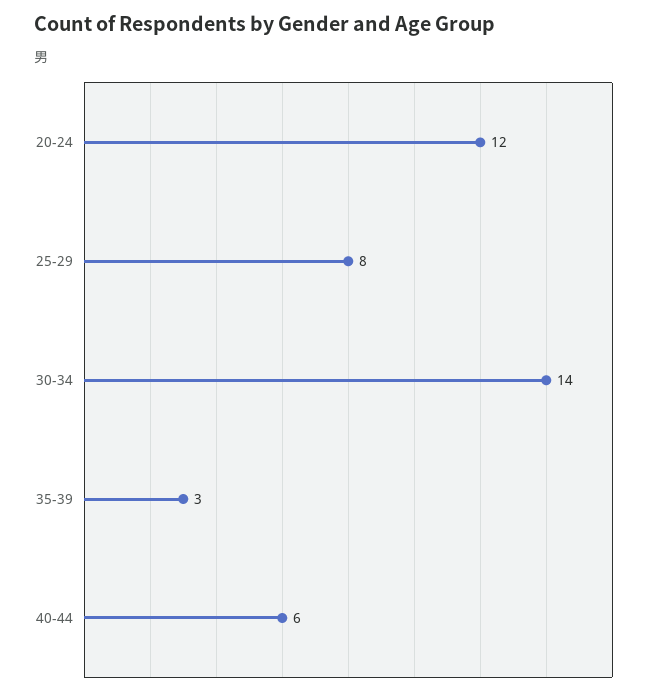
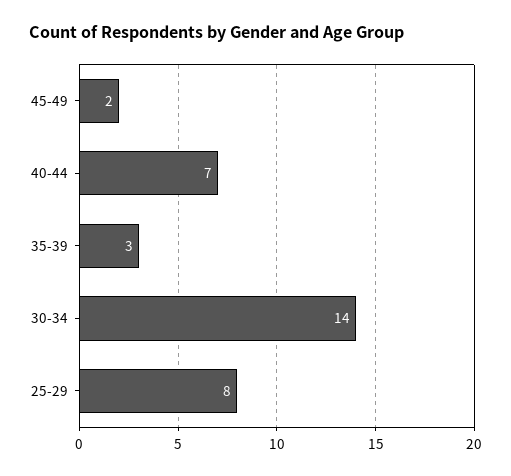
20-24: 12 -> none
40-44: 6 -> 7
45-49: none -> 2

